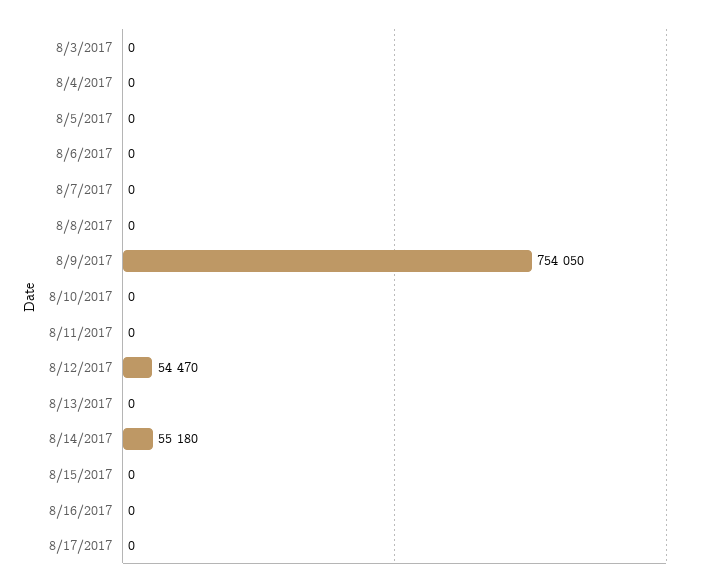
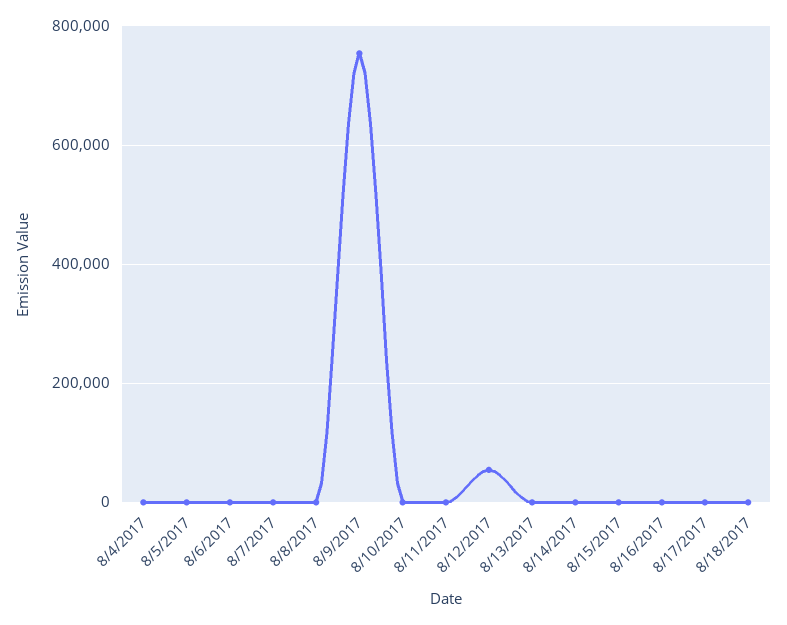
8/3/2017: 0 -> none
8/14/2017: 55180 -> 0
8/18/2017: none -> 0

